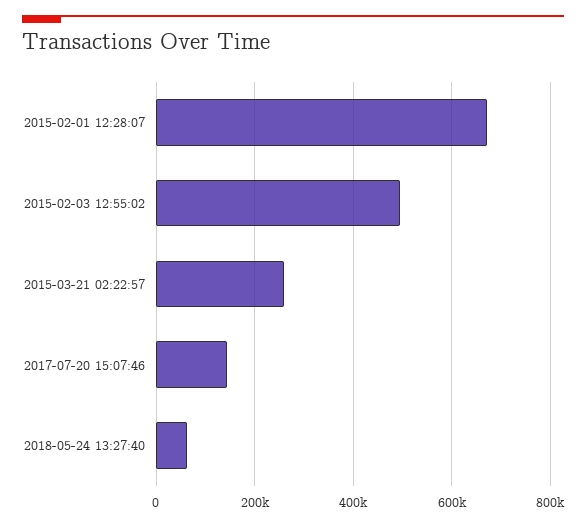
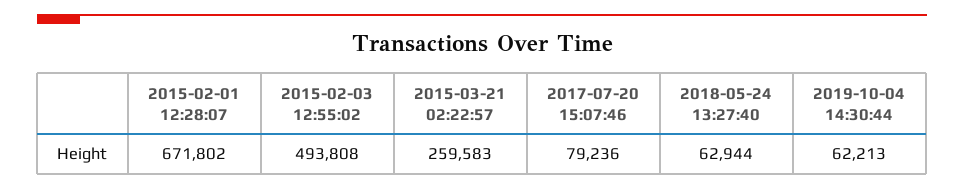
2017-07-20 15:07:46: 140000 -> 79236
2019-10-04 14:30:44: none -> 62213

